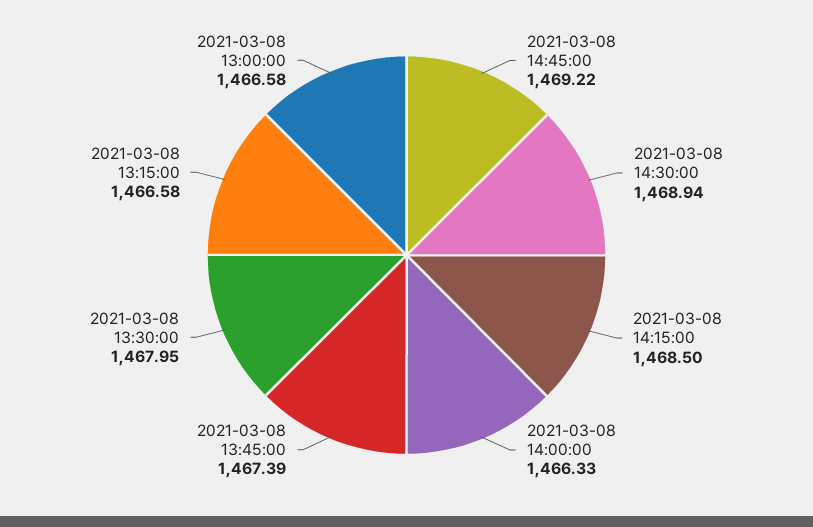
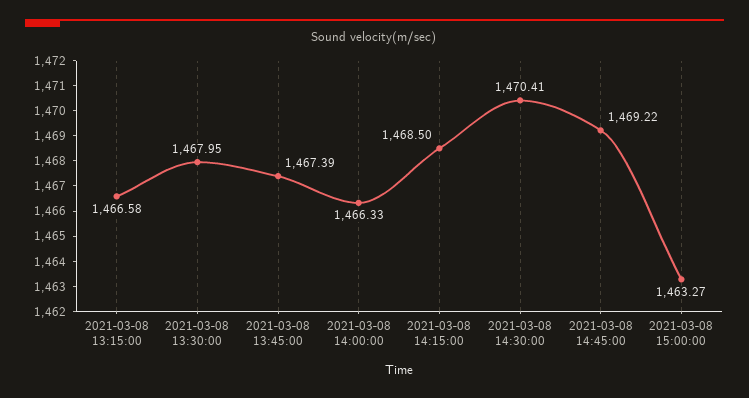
2021-03-08 14:30:00: 1468.94 -> 1470.41
2021-03-08 13:00:00: 1466.58 -> none
2021-03-08 15:00:00: none -> 1463.27

